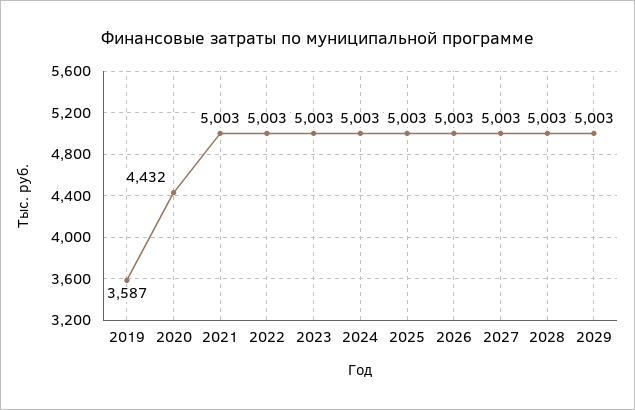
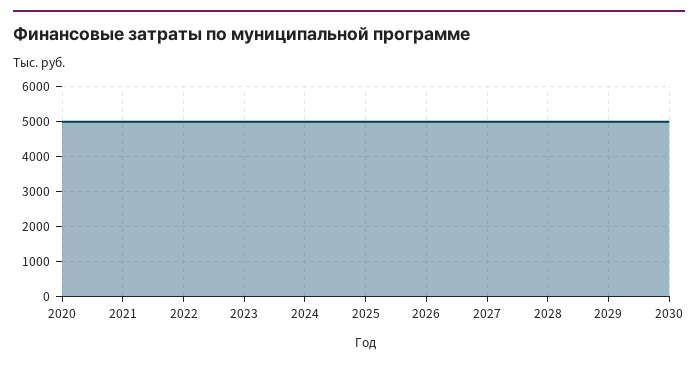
2019: 3587 -> none
2020: 4432 -> 5000
2030: none -> 5000

